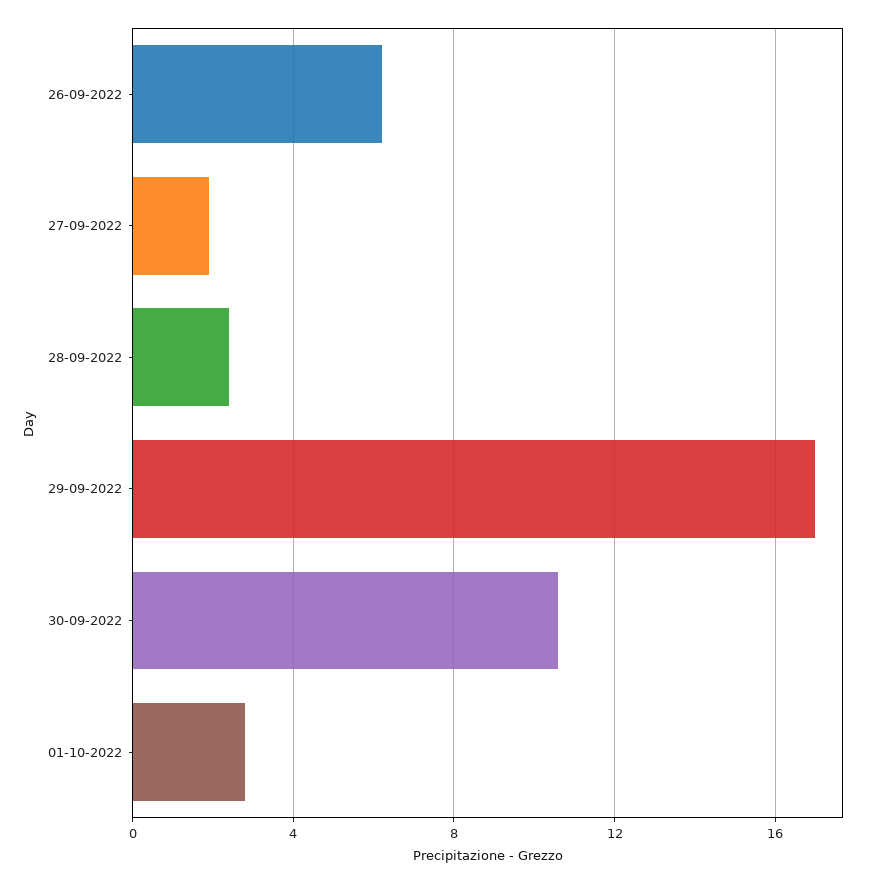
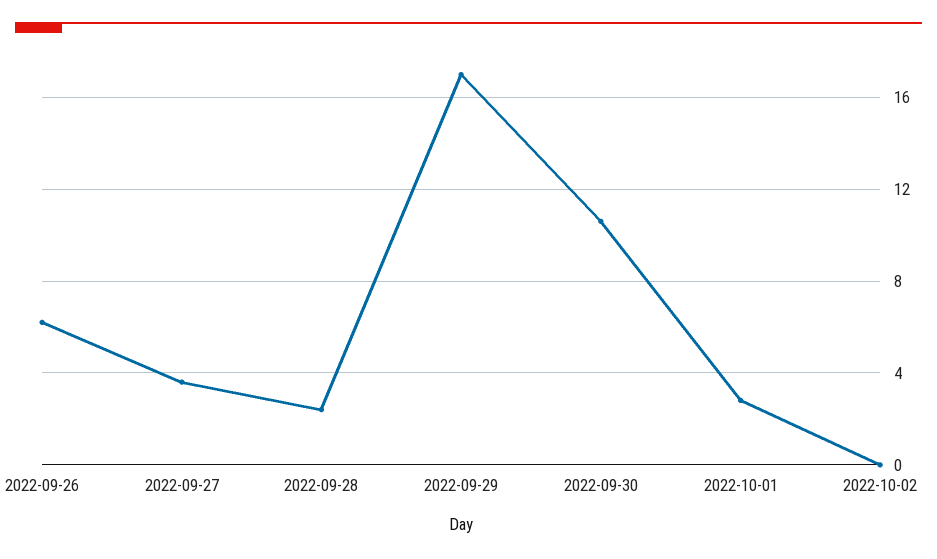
27-09-2022: 2 -> 3.5
2022-10-02: none -> 0

